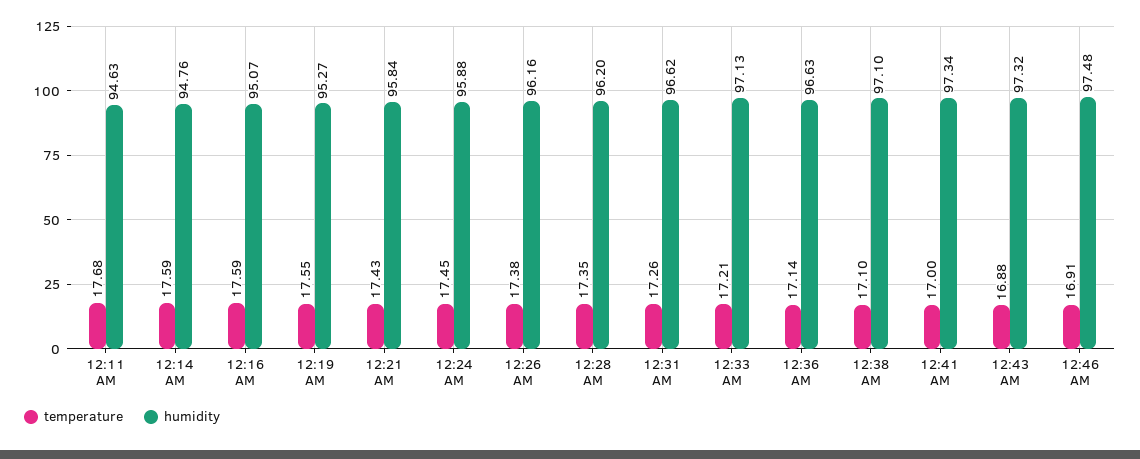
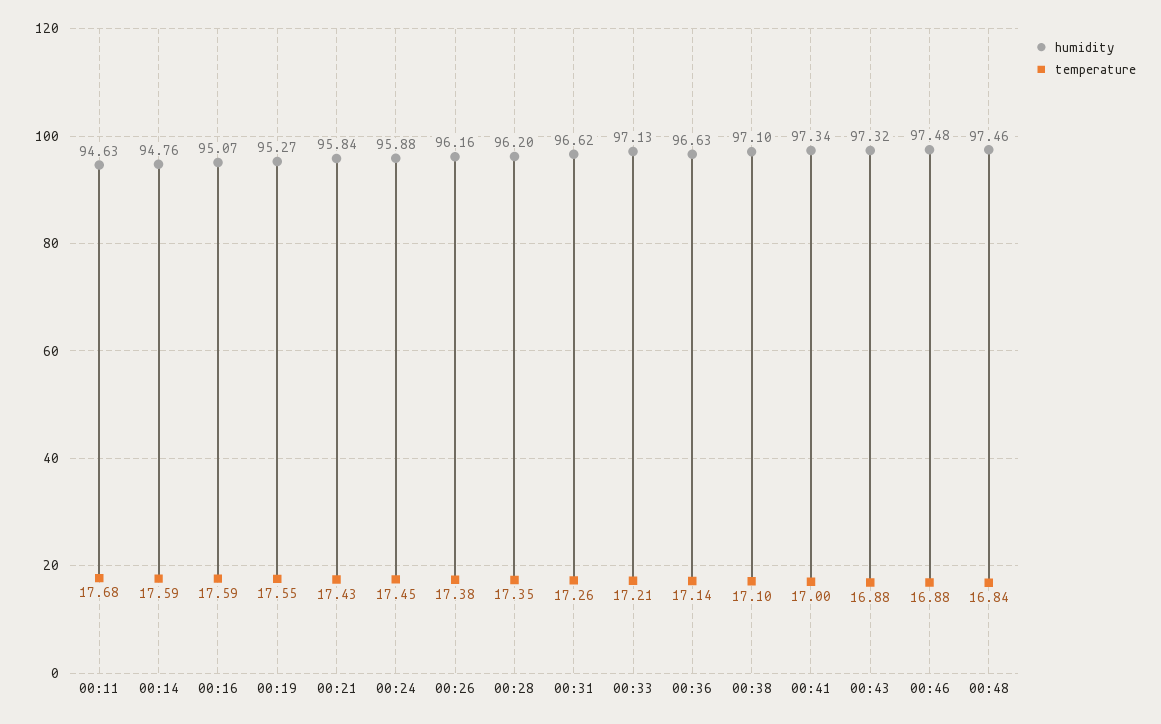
temperature, 12:46 AM: 16.91 -> 16.88
humidity, 00:48: none -> 97.46
temperature, 00:48: none -> 16.84

